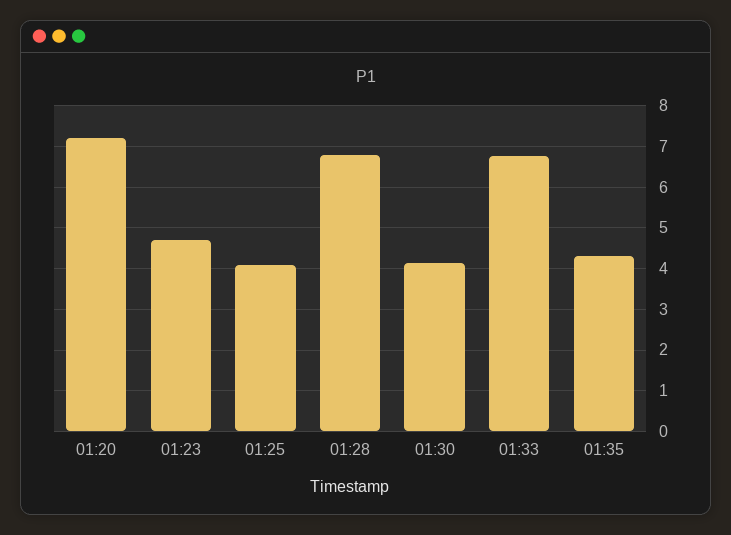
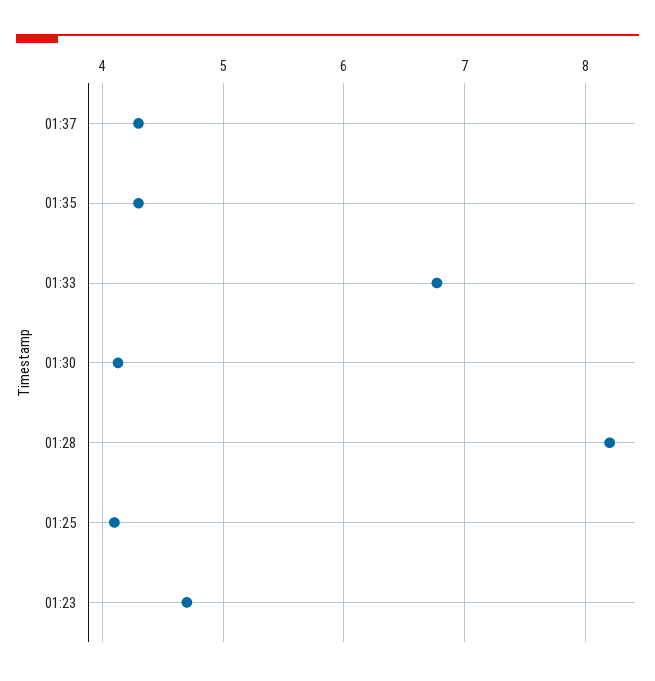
01:20: 7.2 -> none
01:28: 6.8 -> 8.2
01:37: none -> 4.3

